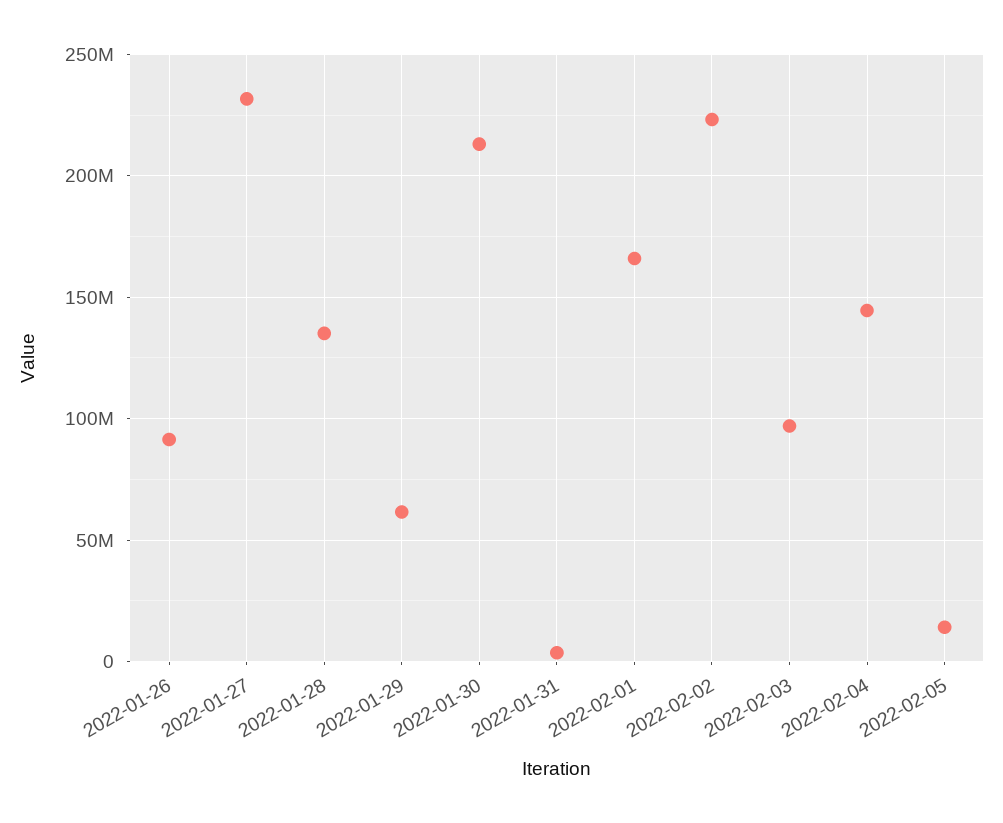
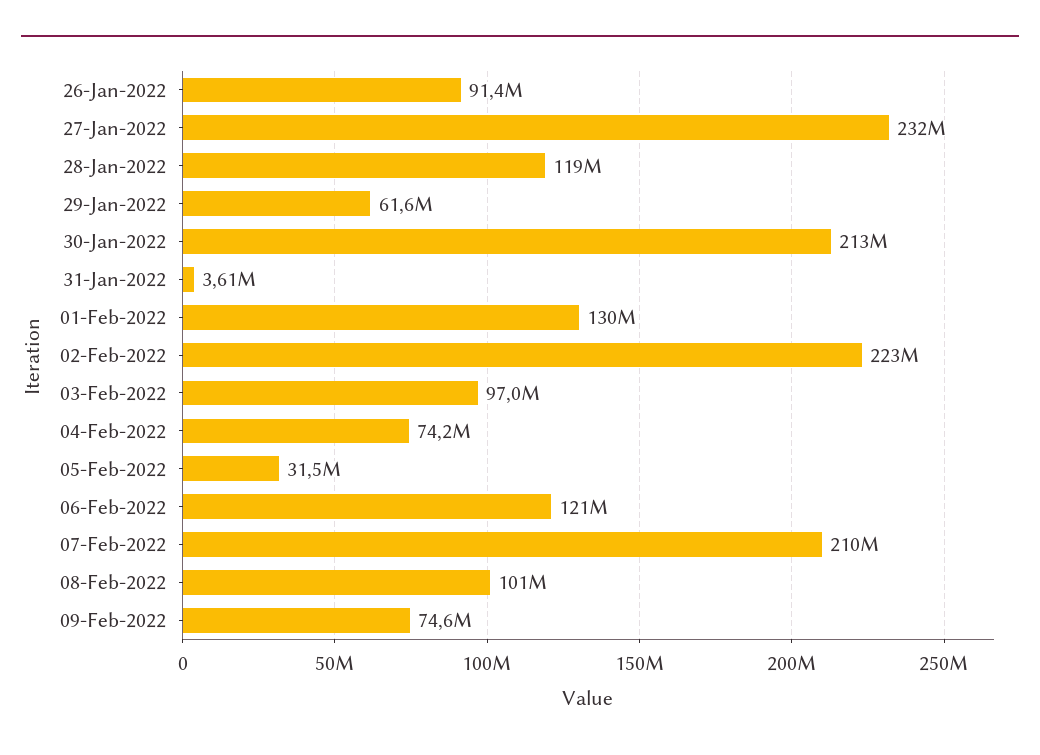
2022-01-28: 135000000 -> 119000000
2022-02-01: 165000000 -> 130000000
2022-02-04: 145000000 -> 74200000
2022-02-05: 15000000 -> 31500000
06-Feb-2022: none -> 121000000
07-Feb-2022: none -> 210000000
08-Feb-2022: none -> 101000000
09-Feb-2022: none -> 74600000

